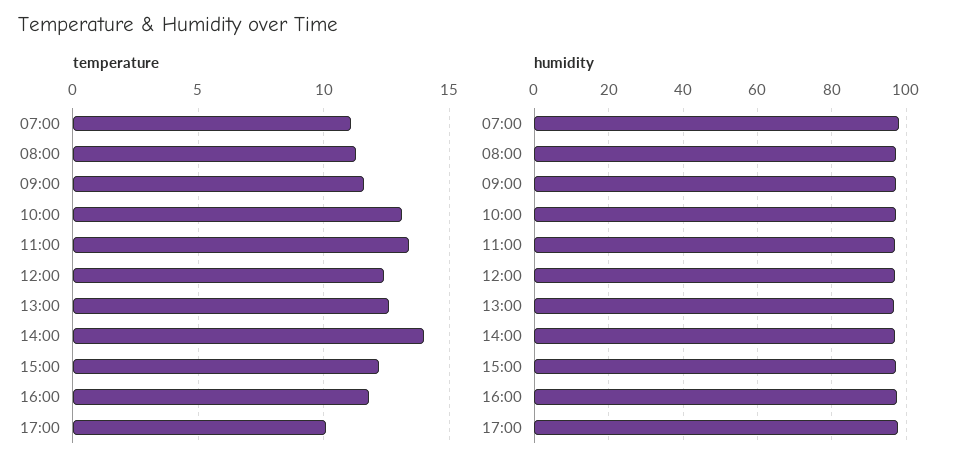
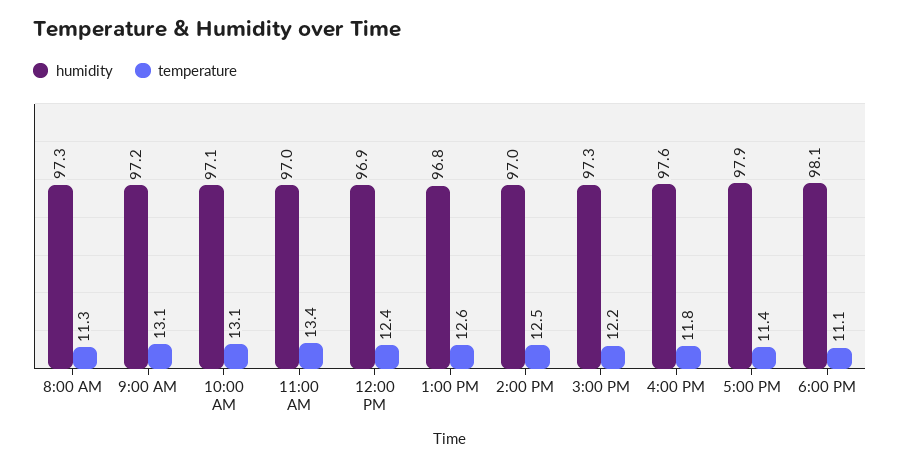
temperature, 07:00: 11 -> none
temperature, 09:00: 11.5 -> 13.1
temperature, 14:00: 14 -> 12.5
temperature, 17:00: 10 -> 11.4
humidity, 07:00: 98 -> none
humidity, 6:00 PM: none -> 98.1
temperature, 6:00 PM: none -> 11.1

